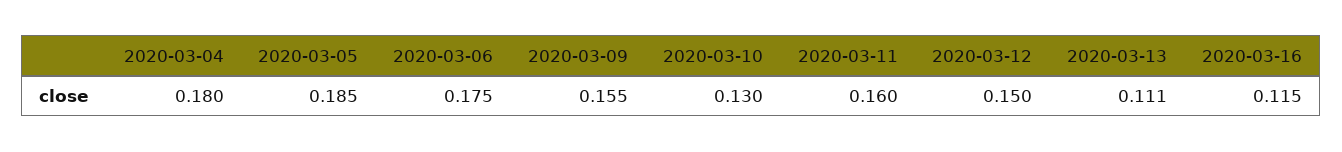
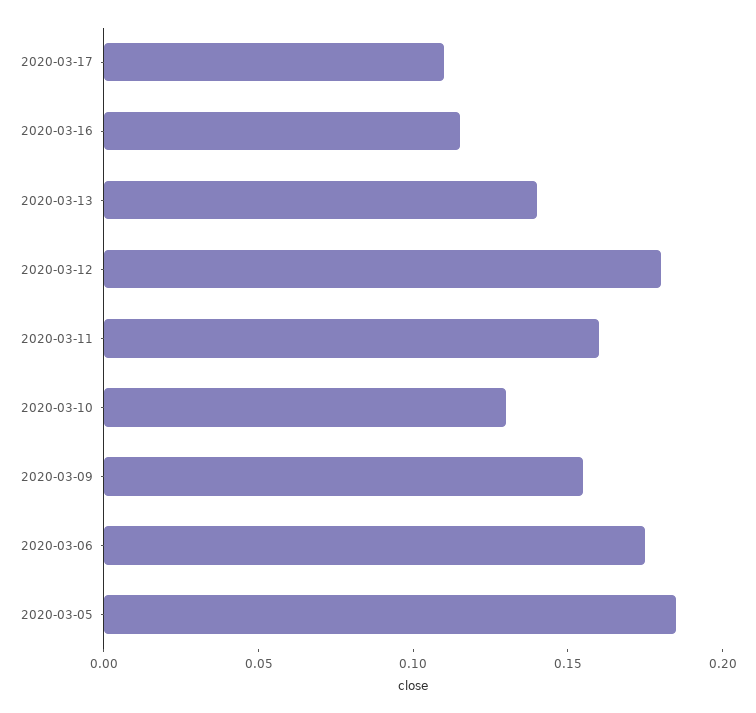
2020-03-04: 0.18 -> none
2020-03-12: 0.15 -> 0.18
2020-03-13: 0.111 -> 0.14
2020-03-17: none -> 0.11

